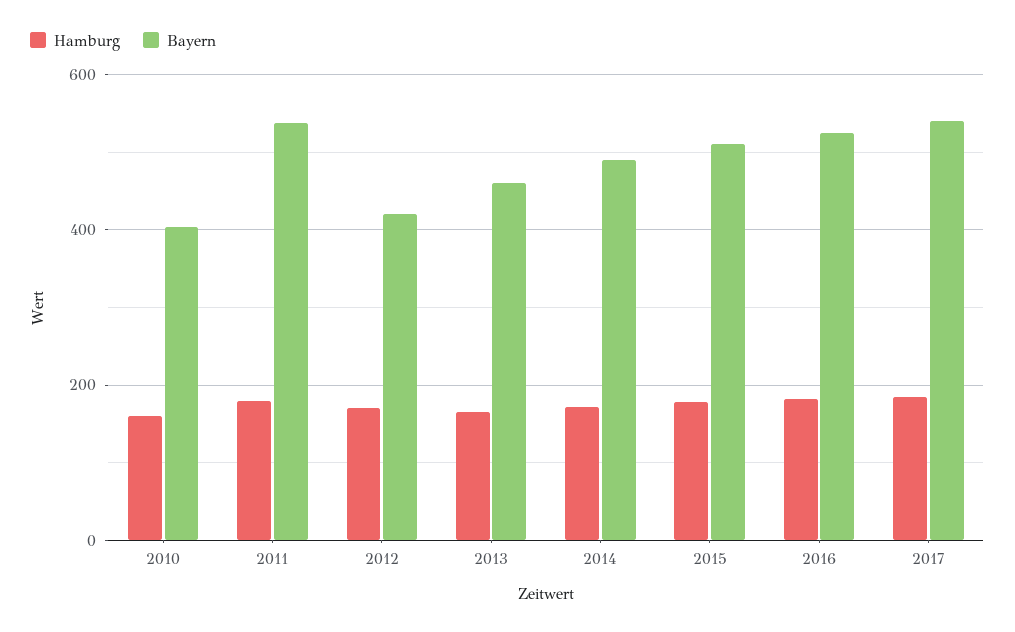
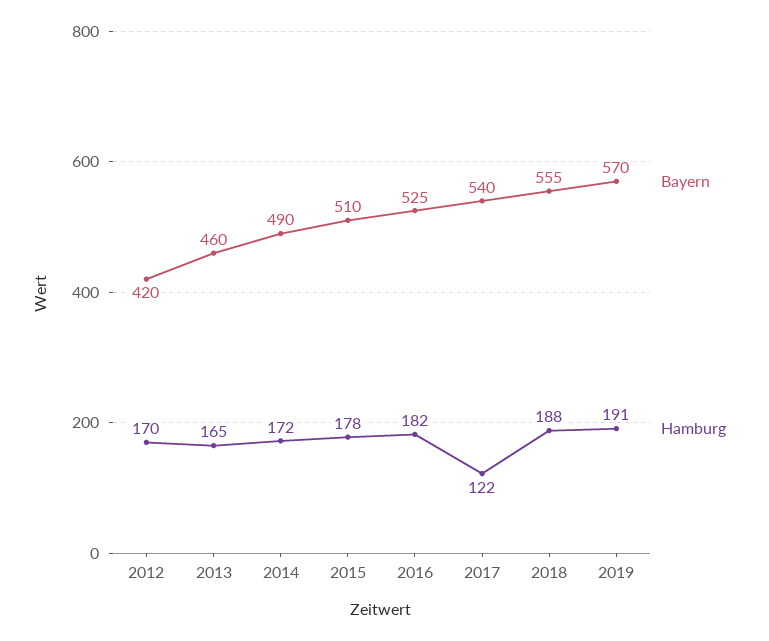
Hamburg, 2010: 160 -> none
Bayern, 2010: 400 -> none
Hamburg, 2011: 180 -> none
Bayern, 2011: 540 -> none
Hamburg, 2017: 180 -> 122
Bayern, 2018: none -> 555
Hamburg, 2018: none -> 188
Bayern, 2019: none -> 570
Hamburg, 2019: none -> 191

